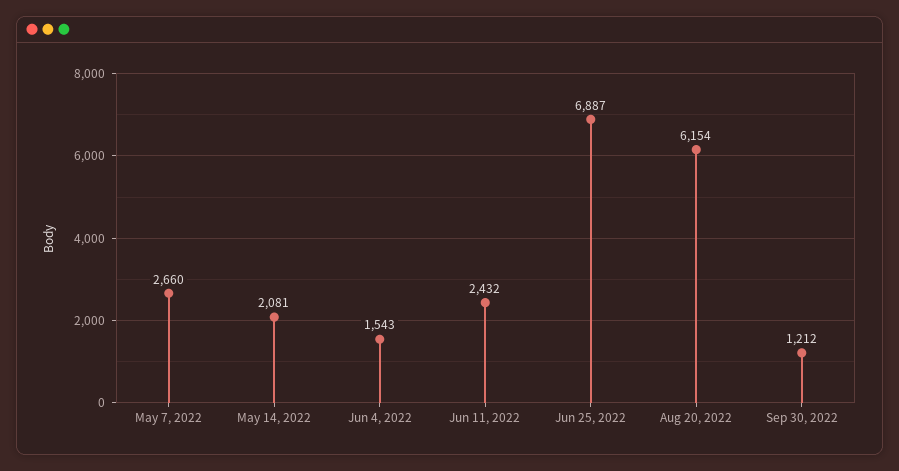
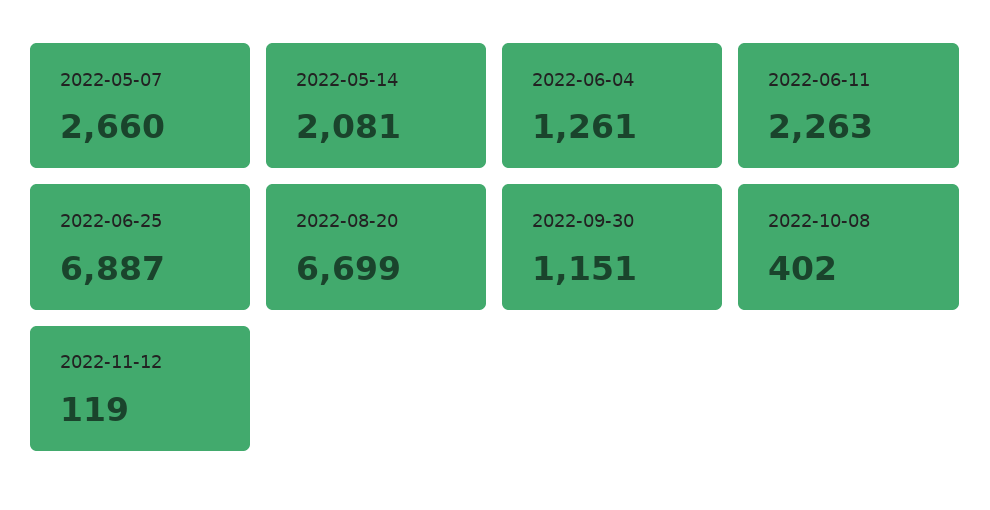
Jun 4, 2022: 1543 -> 1261
Jun 11, 2022: 2432 -> 2263
Aug 20, 2022: 6154 -> 6699
Sep 30, 2022: 1212 -> 1151
2022-10-08: none -> 402
2022-11-12: none -> 119

